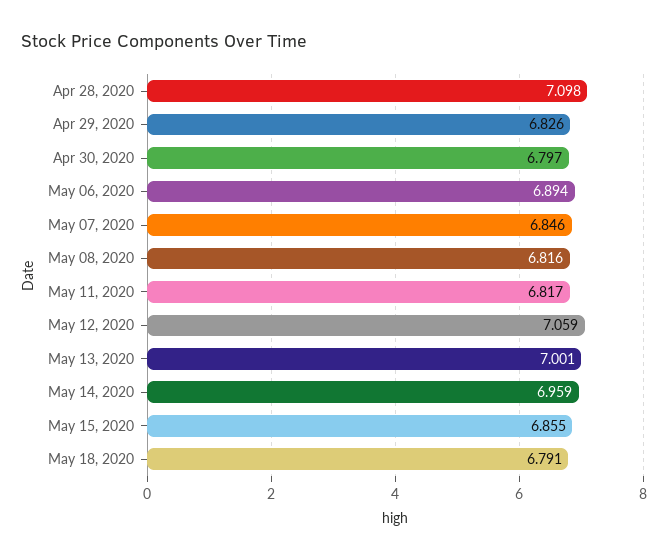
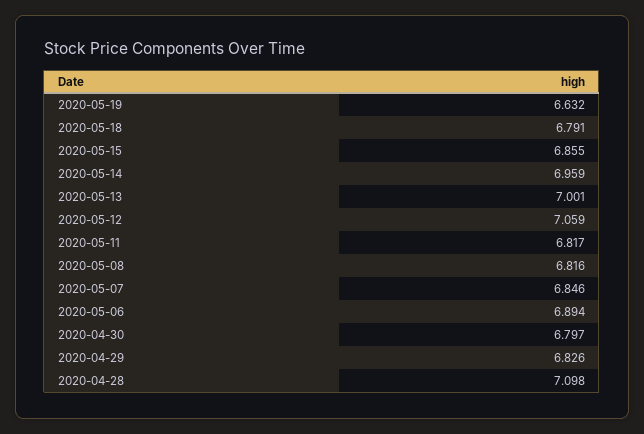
2020-05-19: none -> 6.632

